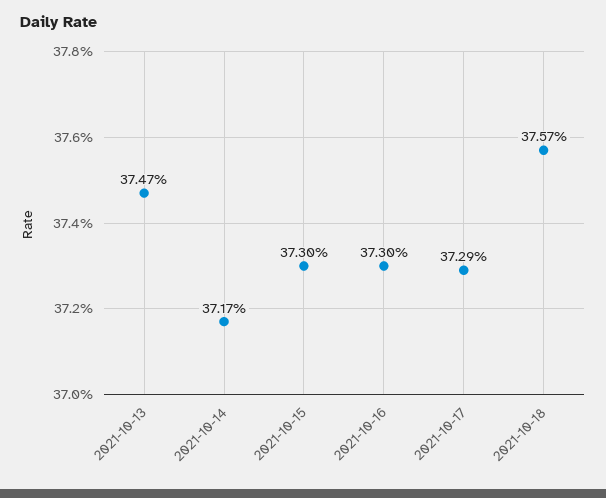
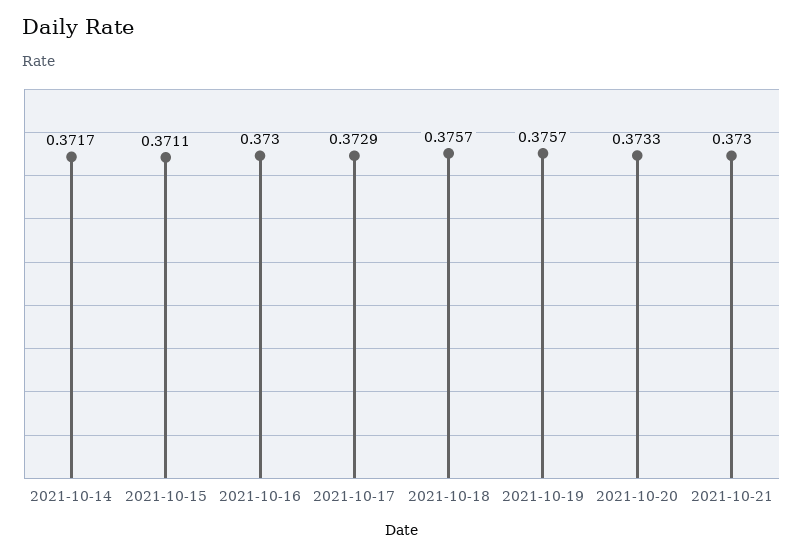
2021-10-13: 0.3747 -> none
2021-10-15: 0.373 -> 0.3711
2021-10-19: none -> 0.3757
2021-10-20: none -> 0.3733
2021-10-21: none -> 0.373

